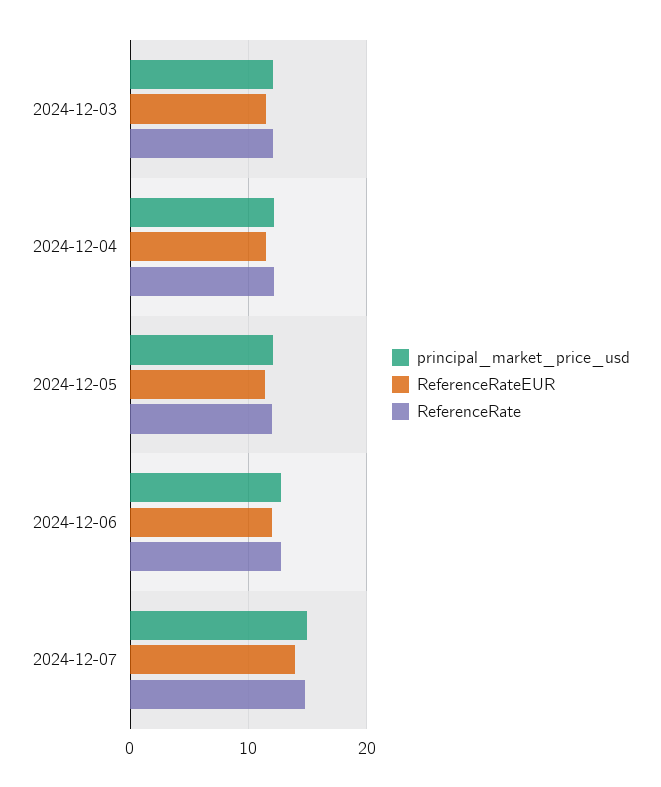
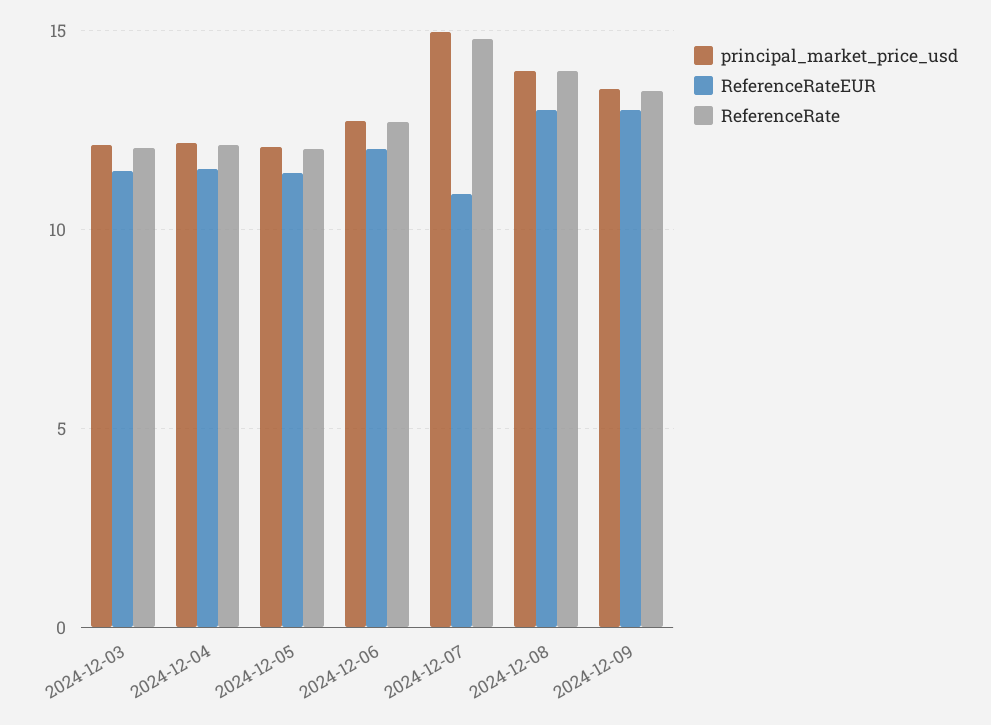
ReferenceRateEUR, 2024-12-07: 14 -> 11
principal_market_price_usd, 2024-12-08: none -> 14
ReferenceRateEUR, 2024-12-08: none -> 13
ReferenceRate, 2024-12-08: none -> 14
principal_market_price_usd, 2024-12-09: none -> 13.5
ReferenceRateEUR, 2024-12-09: none -> 13
ReferenceRate, 2024-12-09: none -> 13.5

